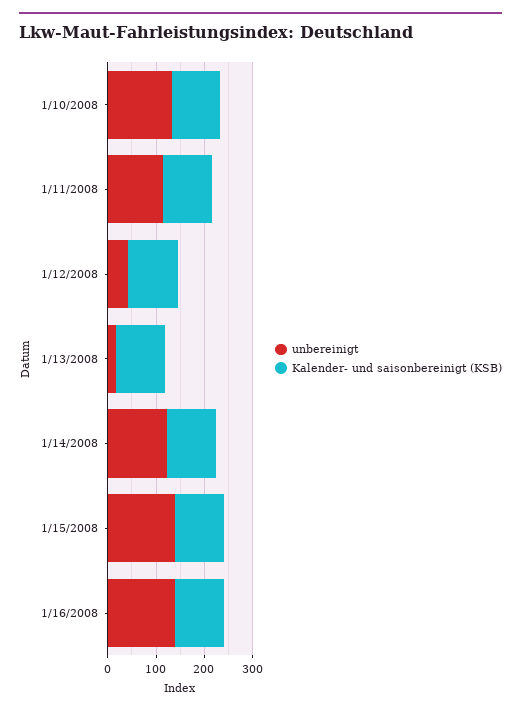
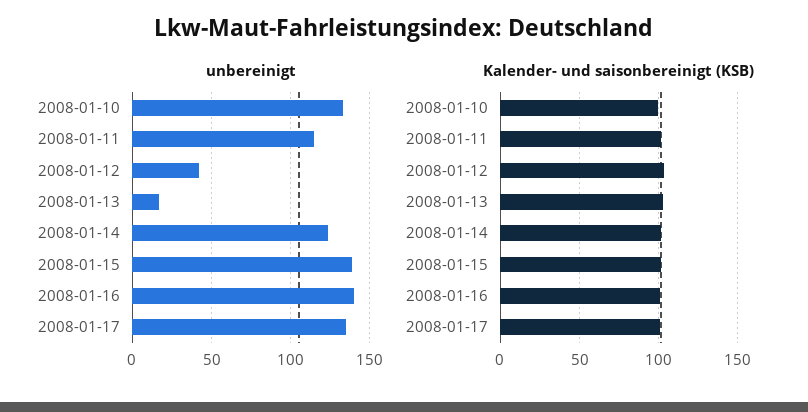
unbereinigt, 2008-01-17: none -> 135
Kalender- und saisonbereinigt (KSB), 2008-01-17: none -> 100

